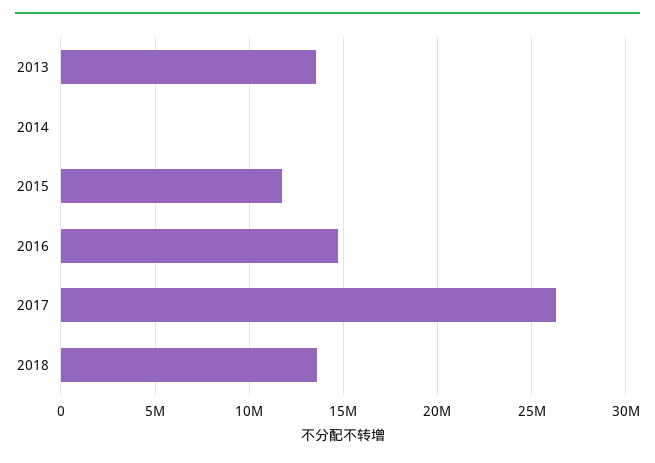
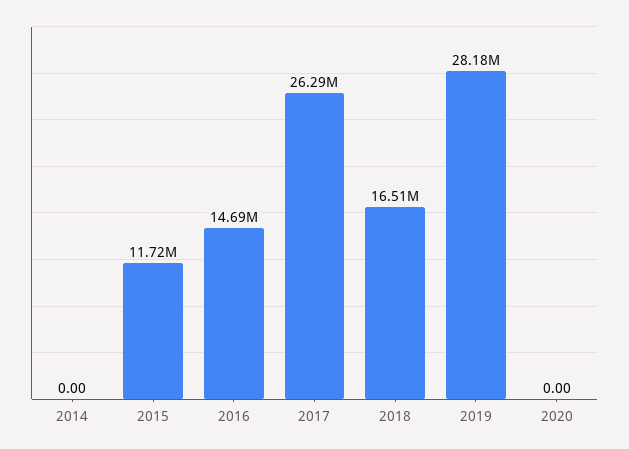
2013: 13500000 -> none
2018: 13500000 -> 16510000
2019: none -> 28180000
2020: none -> 0

